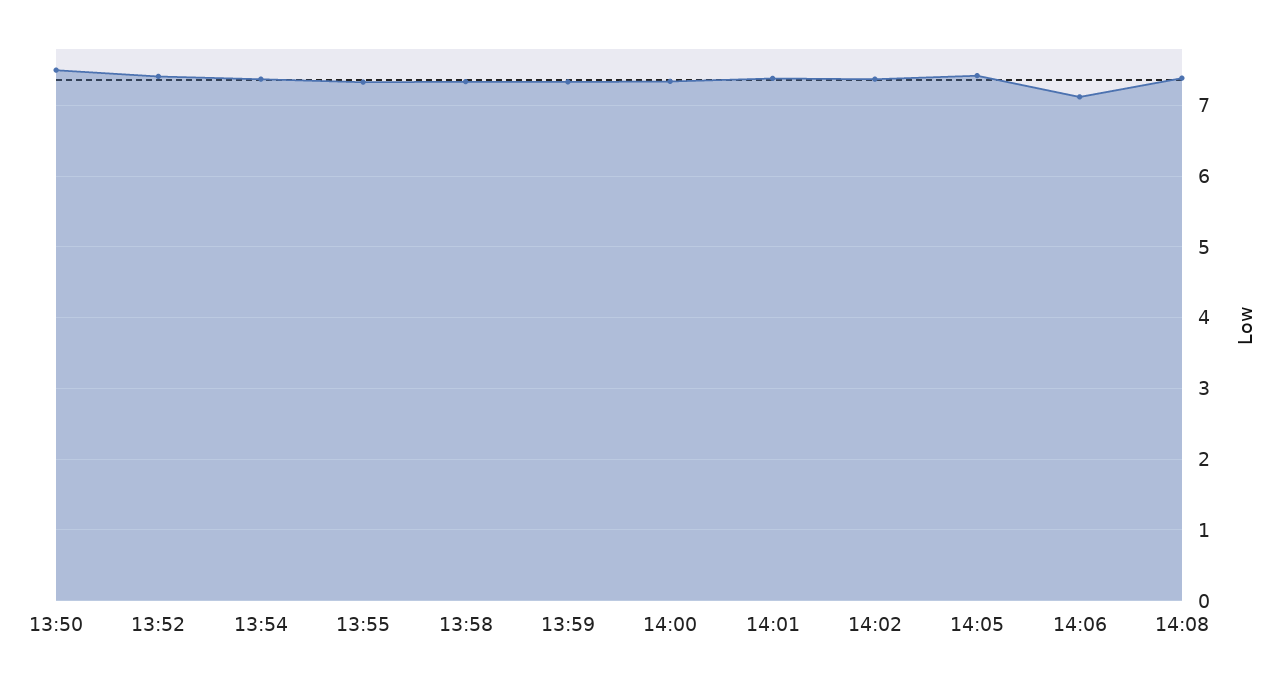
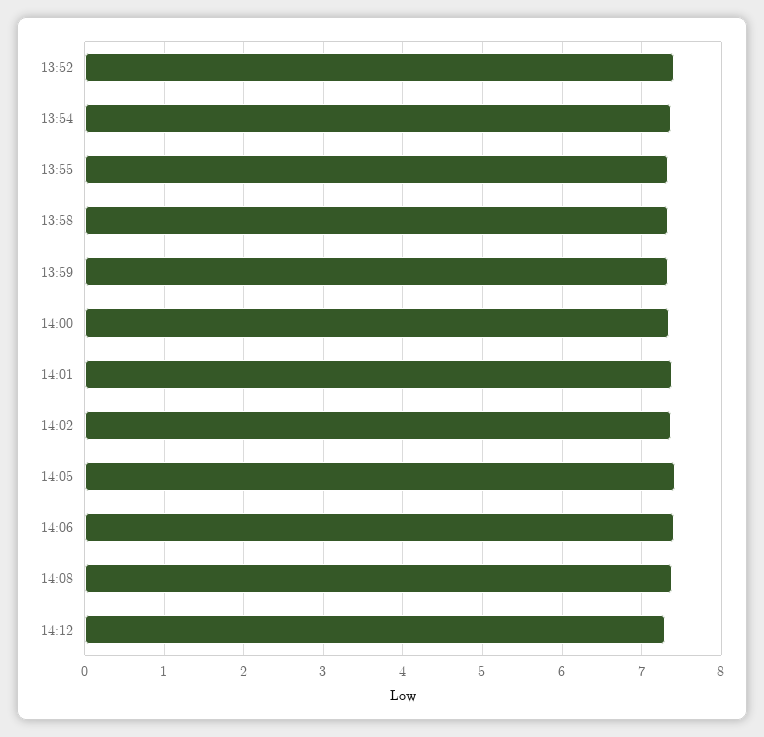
13:50: 7.5 -> none
14:06: 7.1 -> 7.4
14:12: none -> 7.3

